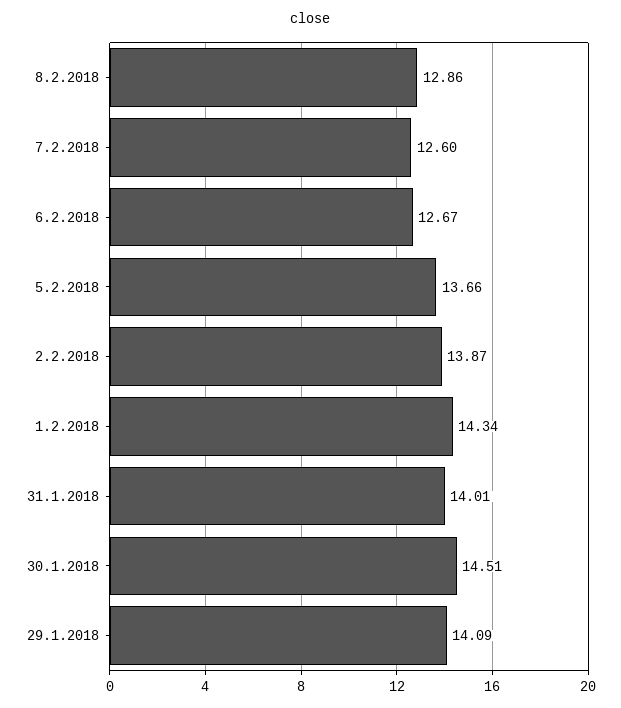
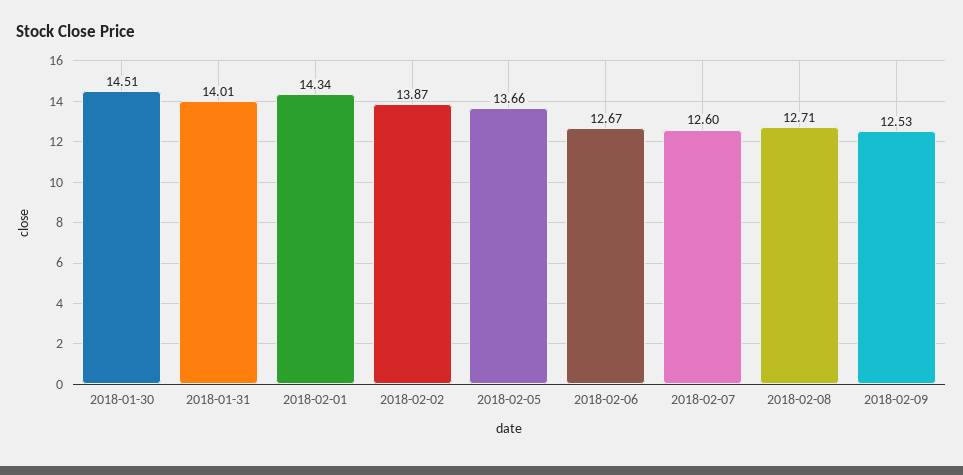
8.2.2018: 12.86 -> 12.71
29.1.2018: 14.09 -> none
2018-02-09: none -> 12.53

